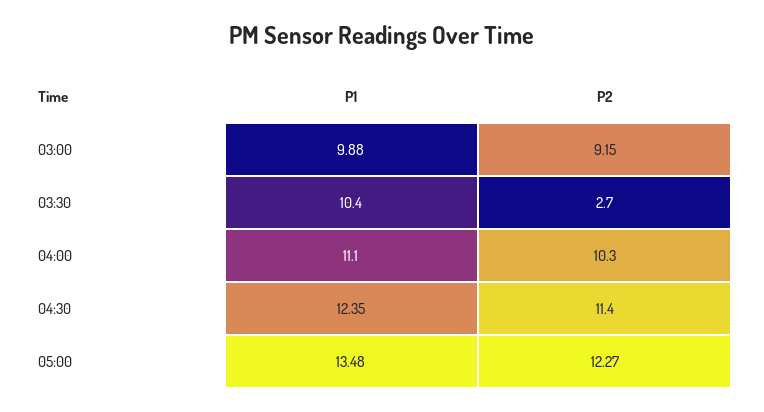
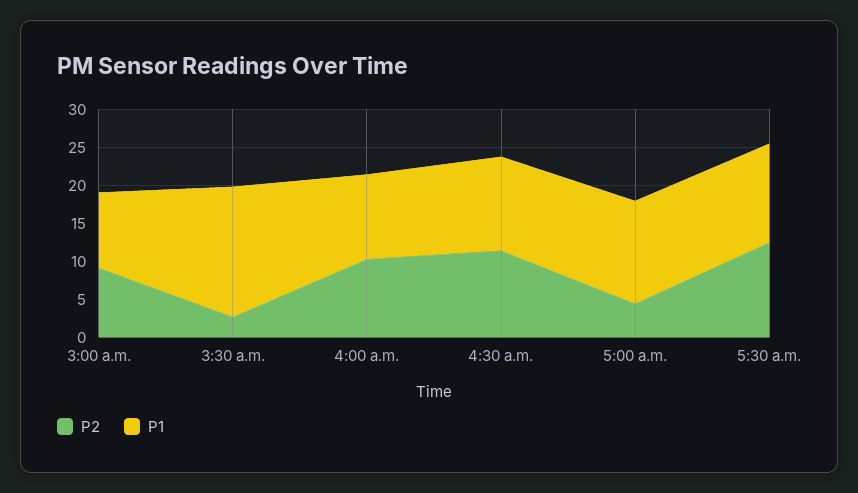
P1, 03:30: 10.4 -> 17.5
P2, 05:00: 12.27 -> 5
P2, 5:30 a.m.: none -> 12.5
P1, 5:30 a.m.: none -> 12.5

